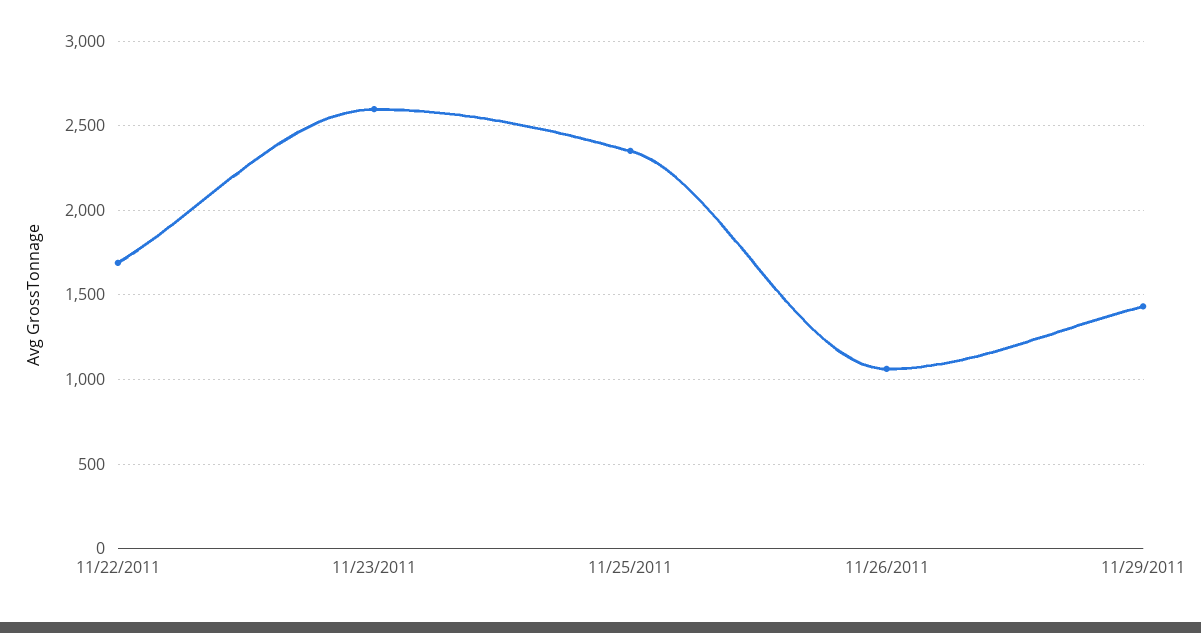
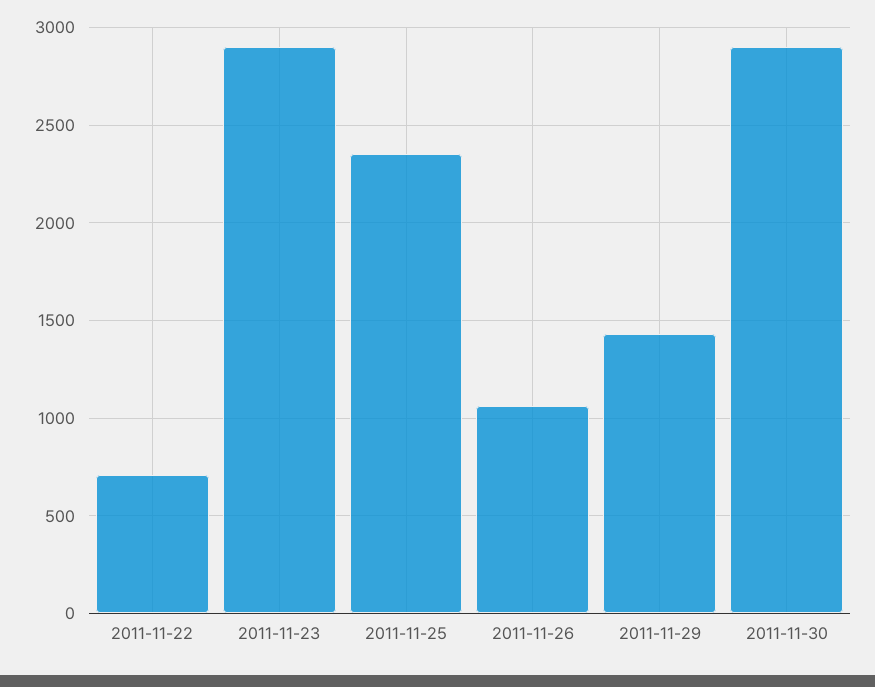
11/22/2011: 1700 -> 700
11/23/2011: 2600 -> 2900
2011-11-30: none -> 2900

